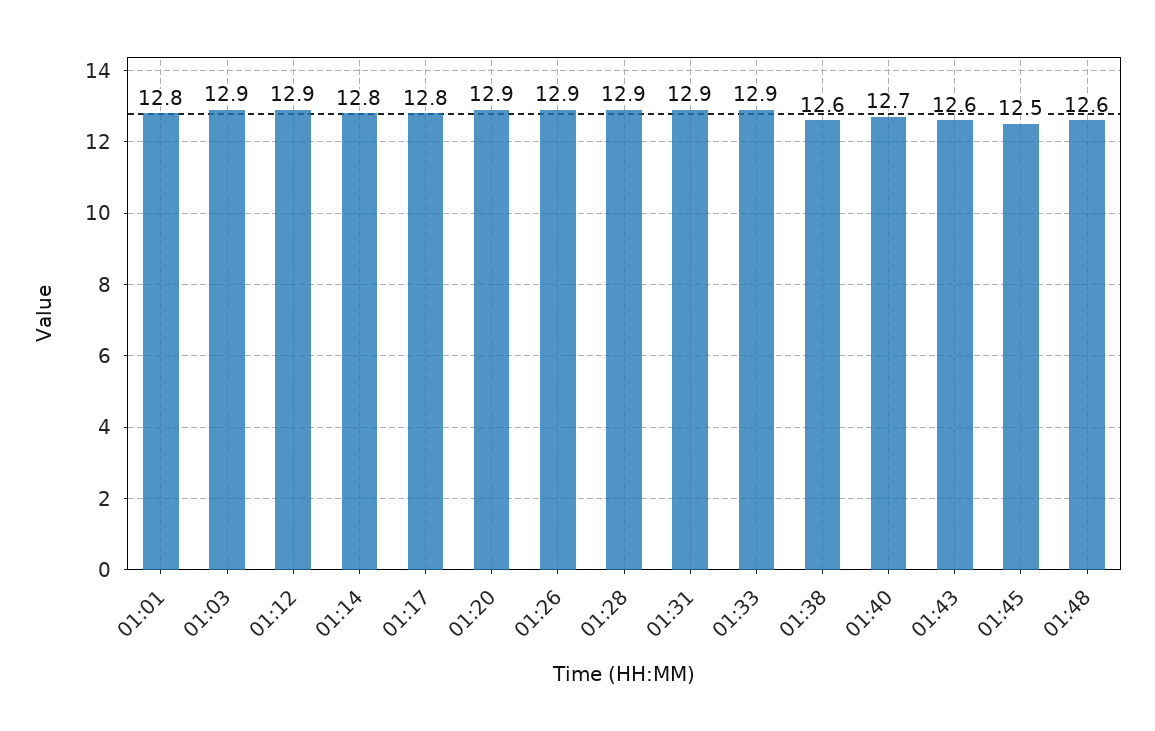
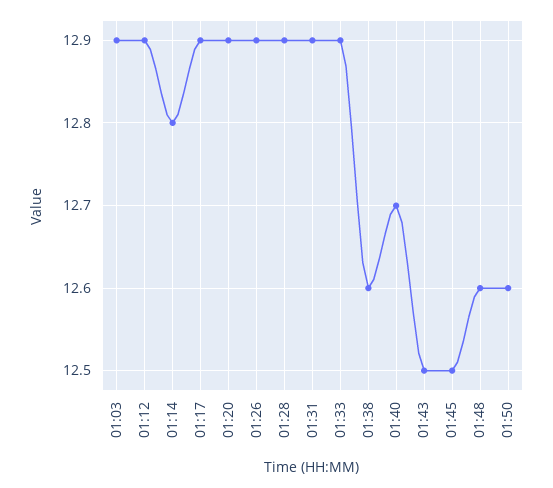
01:01: 12.8 -> none
01:17: 12.8 -> 12.9
01:43: 12.6 -> 12.5
01:50: none -> 12.6

